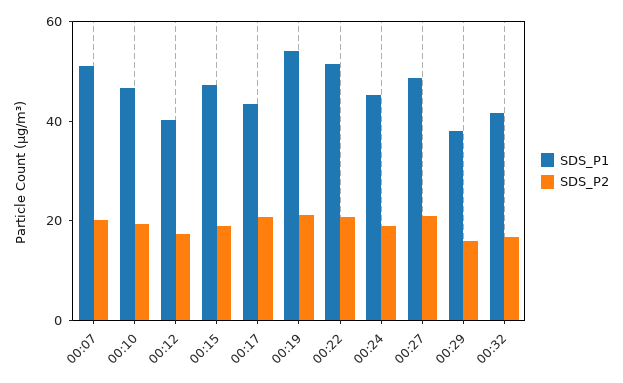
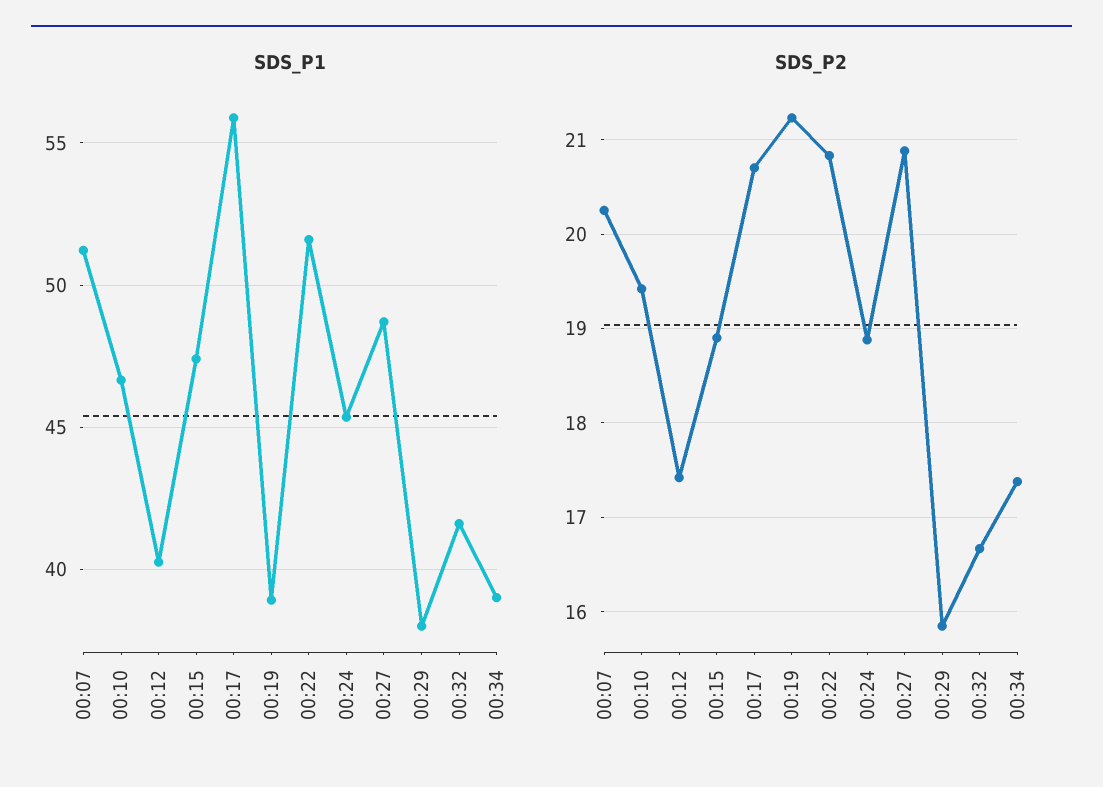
SDS_P1, 00:17: 45 -> 56
SDS_P1, 00:19: 55 -> 39
SDS_P1, 00:34: none -> 39
SDS_P2, 00:34: none -> 17.4

